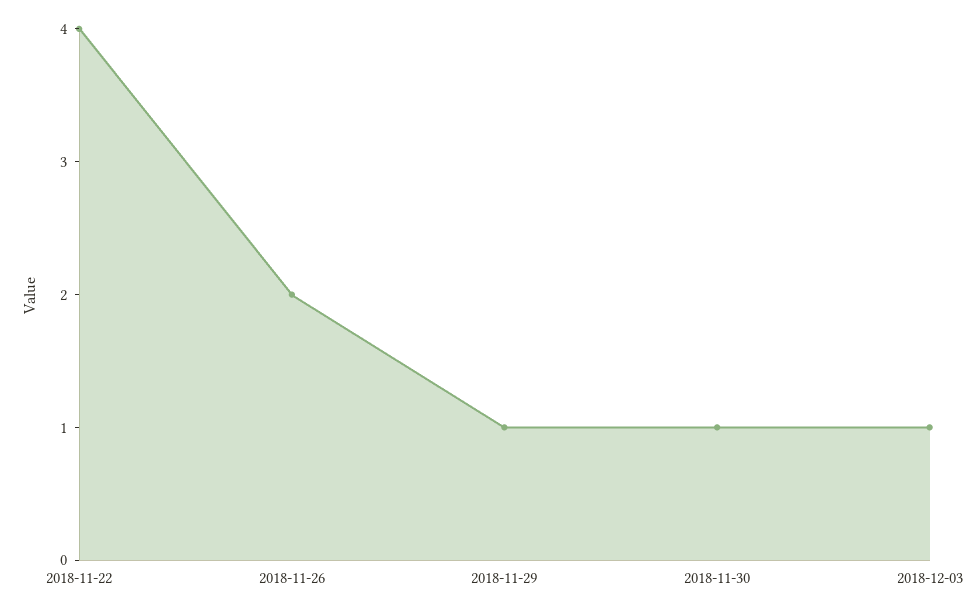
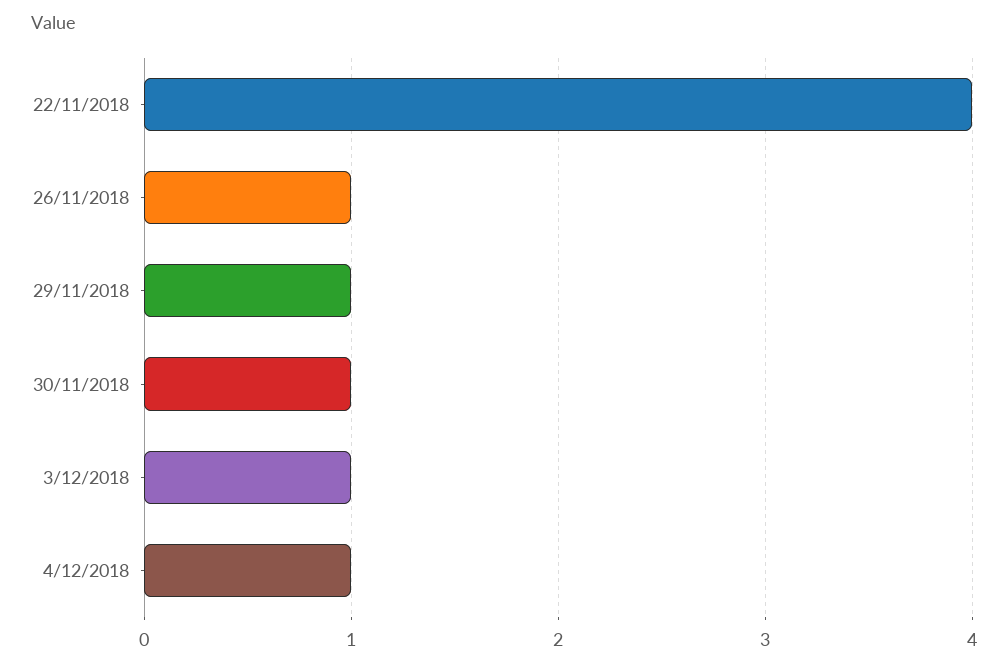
2018-11-26: 2 -> 1
4/12/2018: none -> 1

